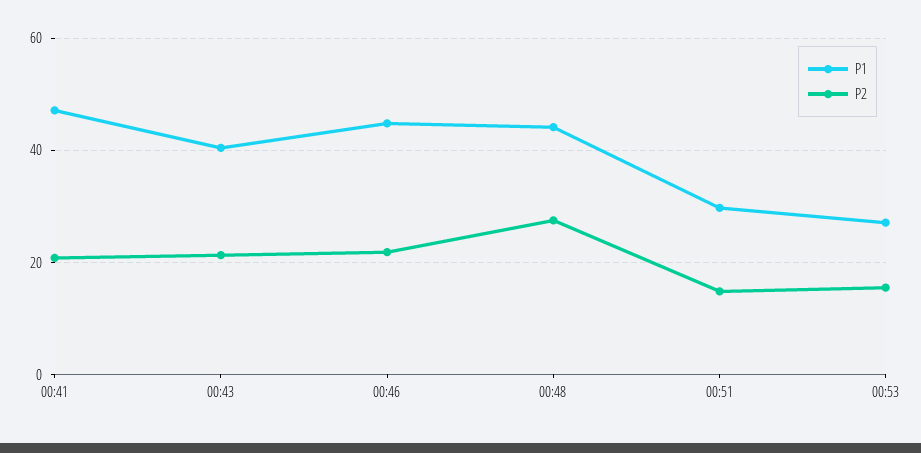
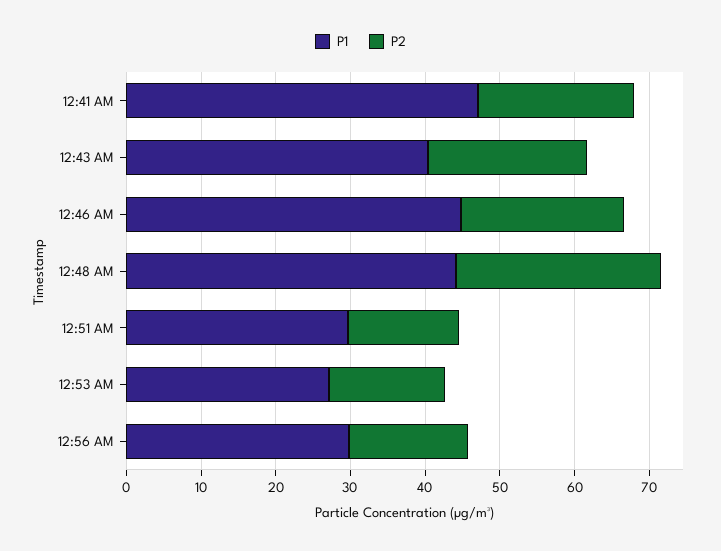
P1, 12:56 AM: none -> 30
P2, 12:56 AM: none -> 16

